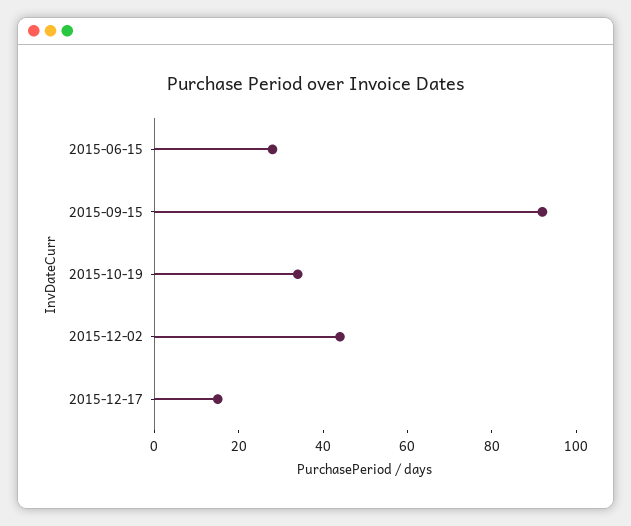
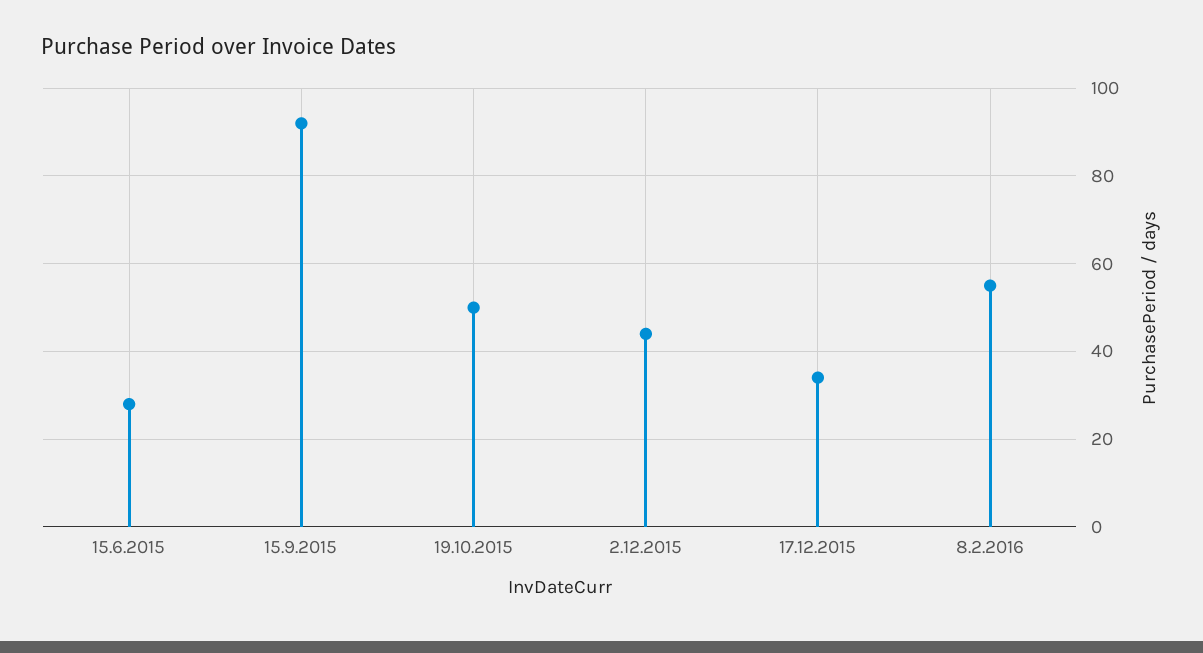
2015-10-19: 35 -> 50
2015-12-17: 15 -> 35
8.2.2016: none -> 55

